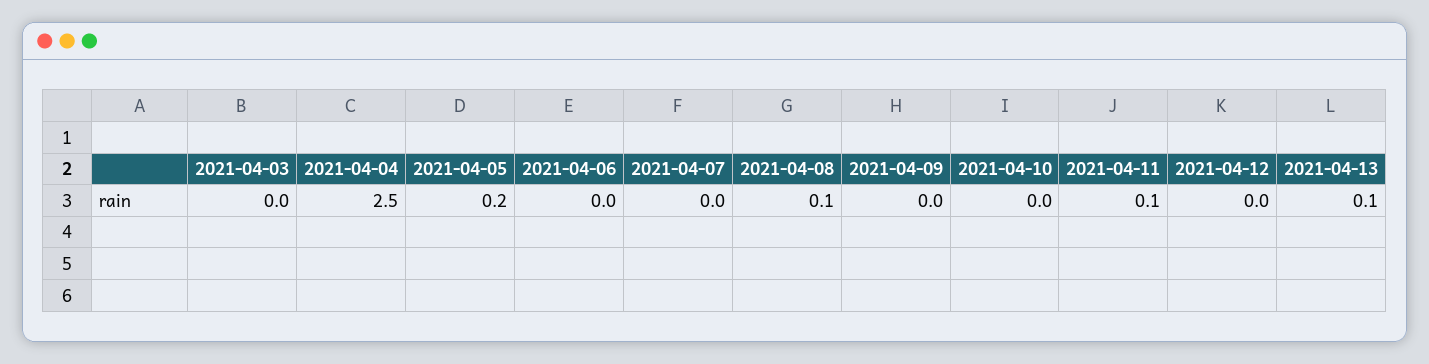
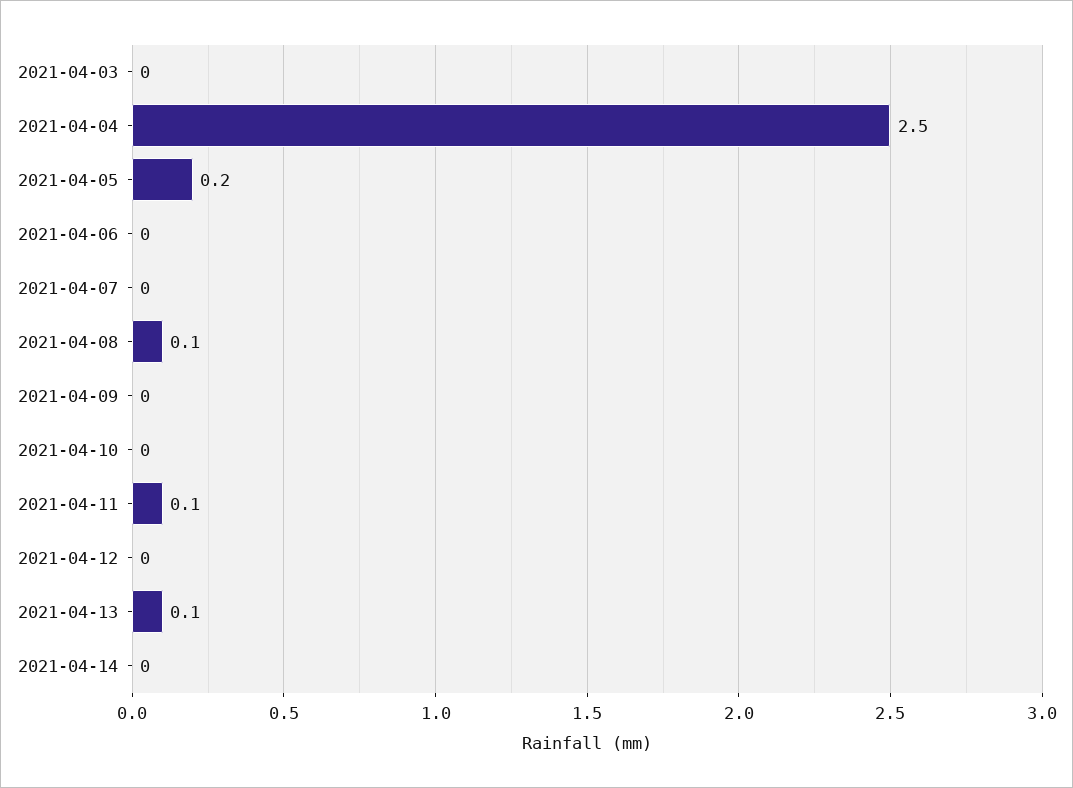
2021-04-14: none -> 0

